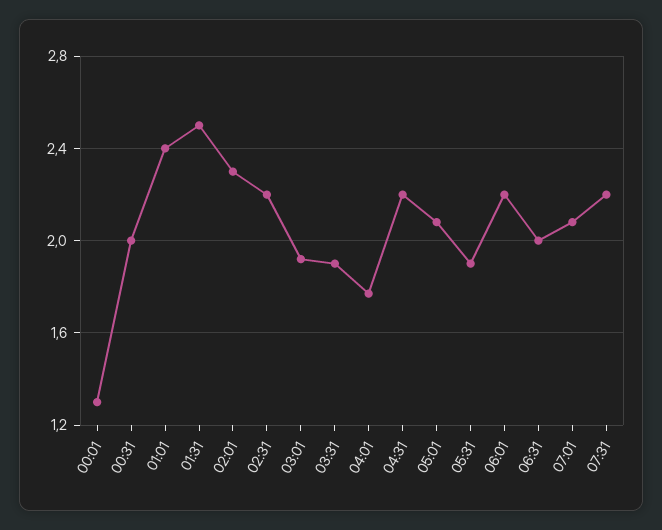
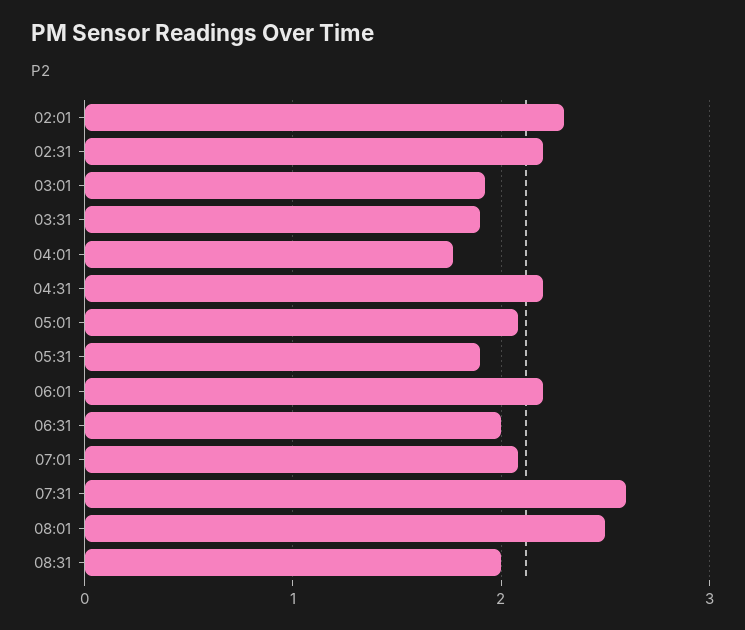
00:01: 1.3 -> none
00:31: 2 -> none
01:01: 2.4 -> none
01:31: 2.5 -> none
07:31: 2.2 -> 2.6
08:01: none -> 2.5
08:31: none -> 2

